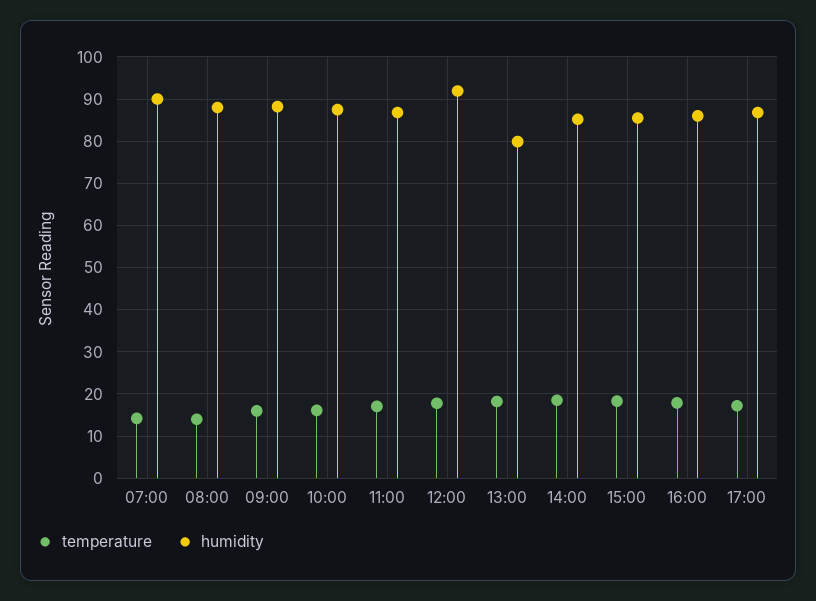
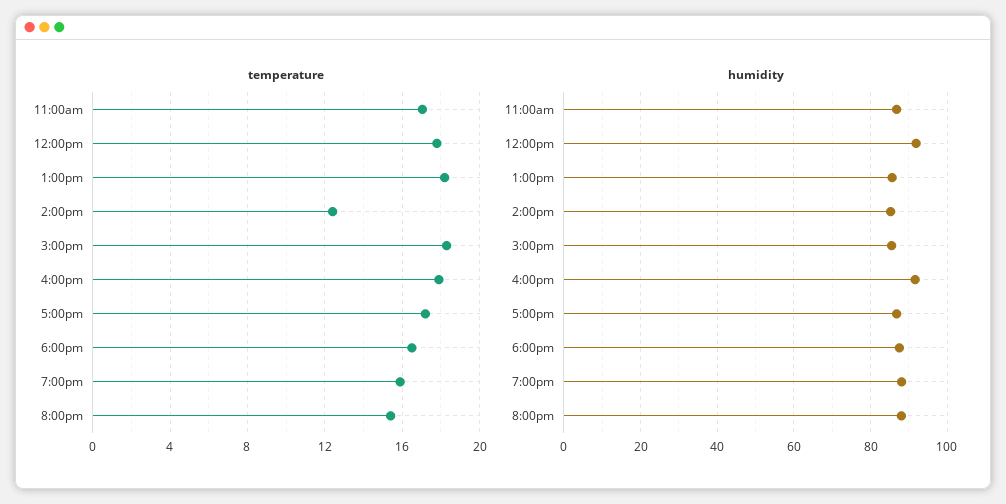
temperature, 07:00: 14 -> none
humidity, 07:00: 90 -> none
temperature, 08:00: 14 -> none
humidity, 08:00: 88 -> none
temperature, 09:00: 16 -> none
humidity, 09:00: 88 -> none
temperature, 10:00: 16 -> none
humidity, 10:00: 88 -> none
humidity, 13:00: 80 -> 86
temperature, 14:00: 18 -> 12.5
humidity, 16:00: 86 -> 92
temperature, 6:00pm: none -> 16.5
temperature, 7:00pm: none -> 16
temperature, 8:00pm: none -> 15.5
humidity, 6:00pm: none -> 88
humidity, 7:00pm: none -> 88
humidity, 8:00pm: none -> 88

